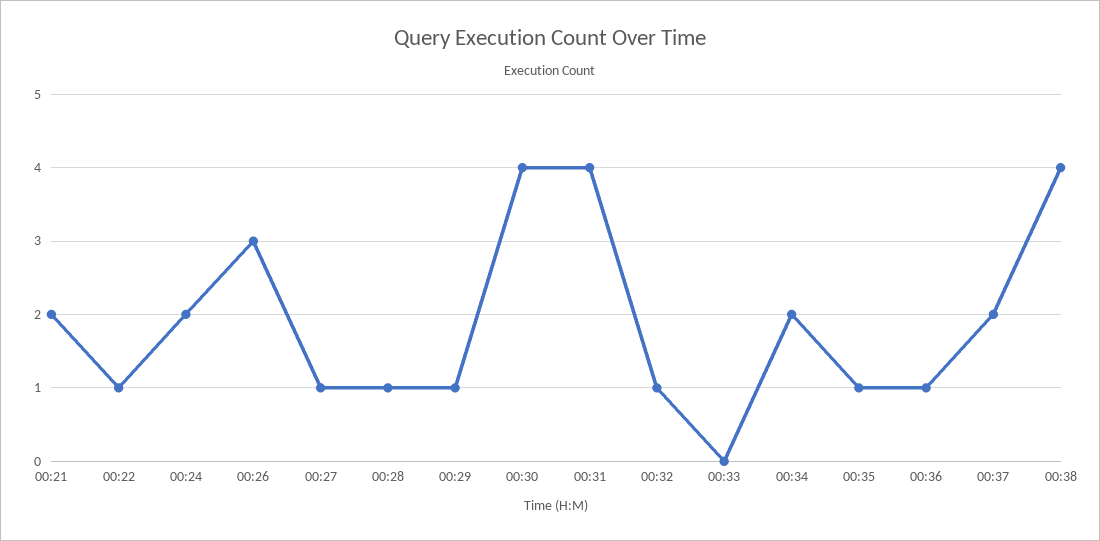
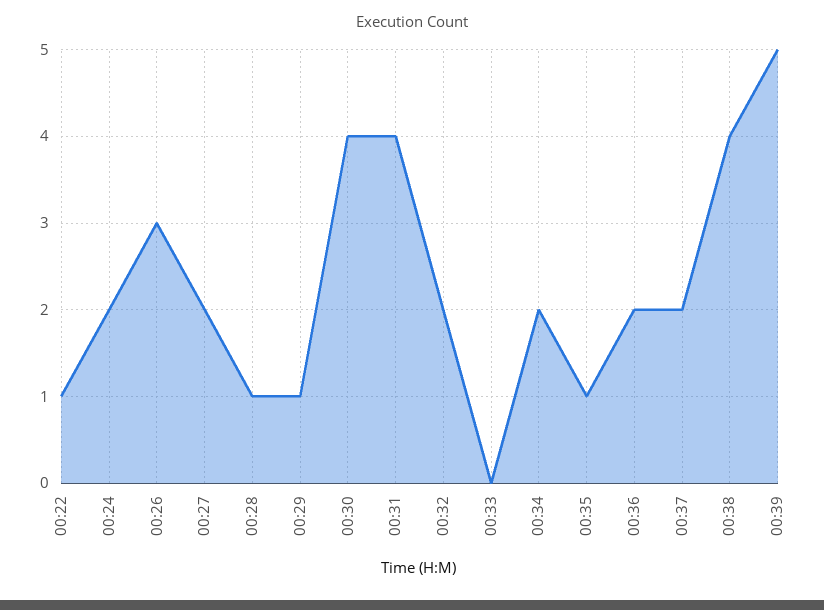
00:21: 2 -> none
00:27: 1 -> 2
00:32: 1 -> 2
00:36: 1 -> 2
00:39: none -> 5

